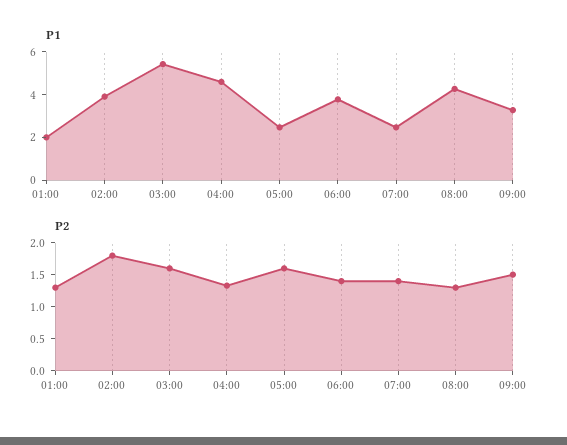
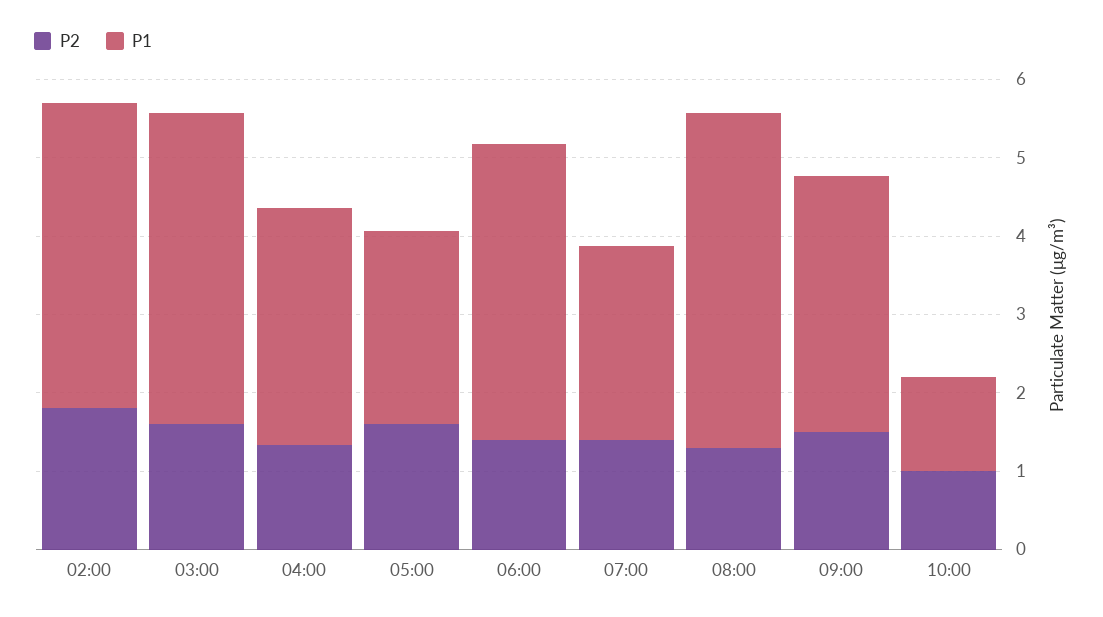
P1, 01:00: 2 -> none
P1, 03:00: 5.5 -> 4
P1, 04:00: 4.5 -> 3
P2, 01:00: 1.25 -> none
P2, 10:00: none -> 1
P1, 10:00: none -> 1.2

